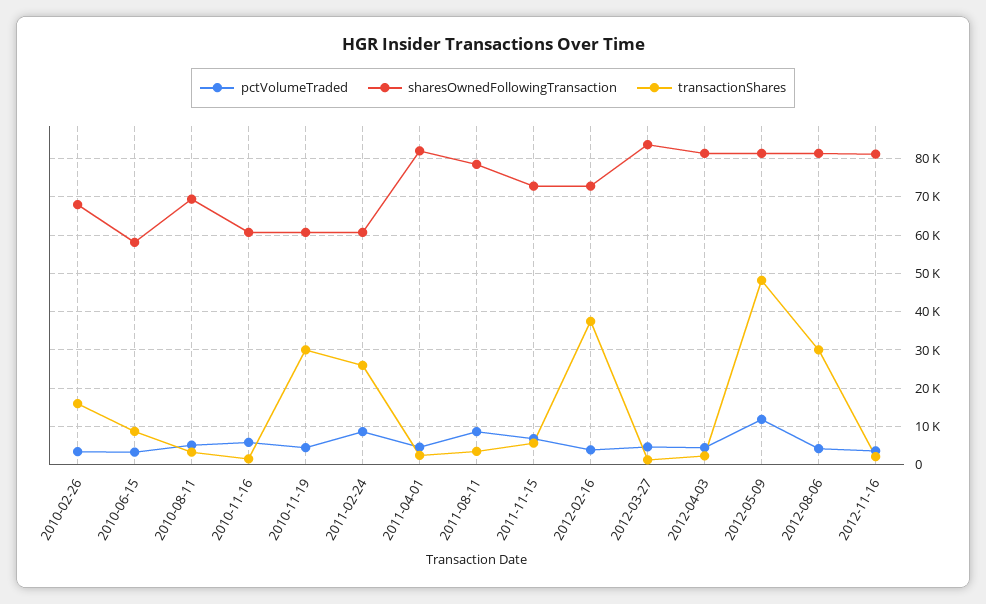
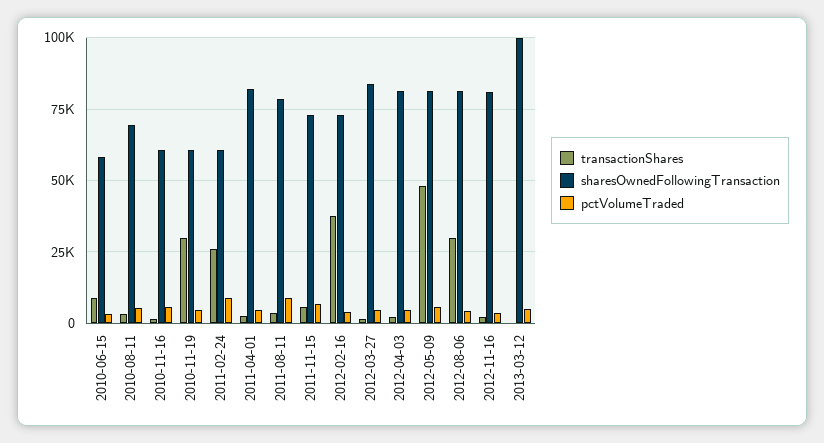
pctVolumeTraded, 2010-02-26: 4000 -> none
sharesOwnedFollowingTransaction, 2010-02-26: 68000 -> none
transactionShares, 2010-02-26: 16000 -> none
pctVolumeTraded, 2012-05-09: 12000 -> 5000
transactionShares, 2013-03-12: none -> 0
sharesOwnedFollowingTransaction, 2013-03-12: none -> 100000
pctVolumeTraded, 2013-03-12: none -> 5000

